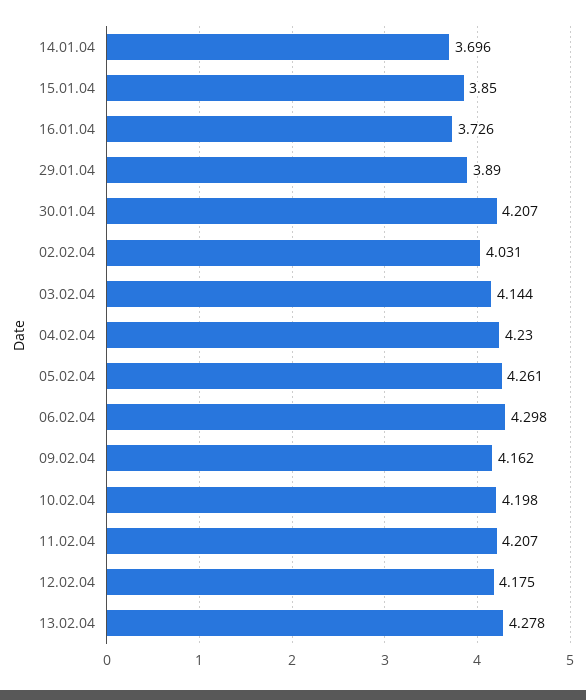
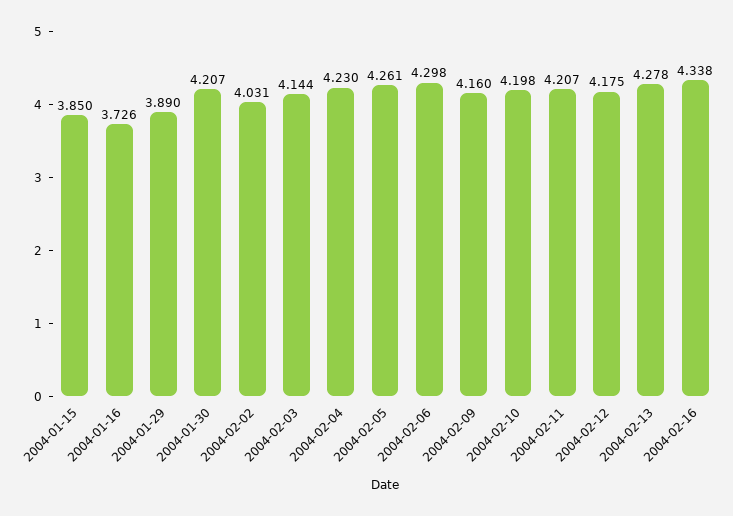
14.01.04: 3.696 -> none
09.02.04: 4.162 -> 4.16
2004-02-16: none -> 4.338

